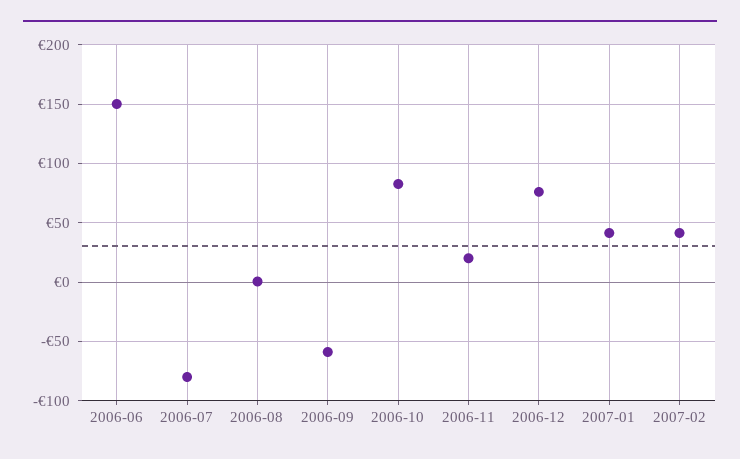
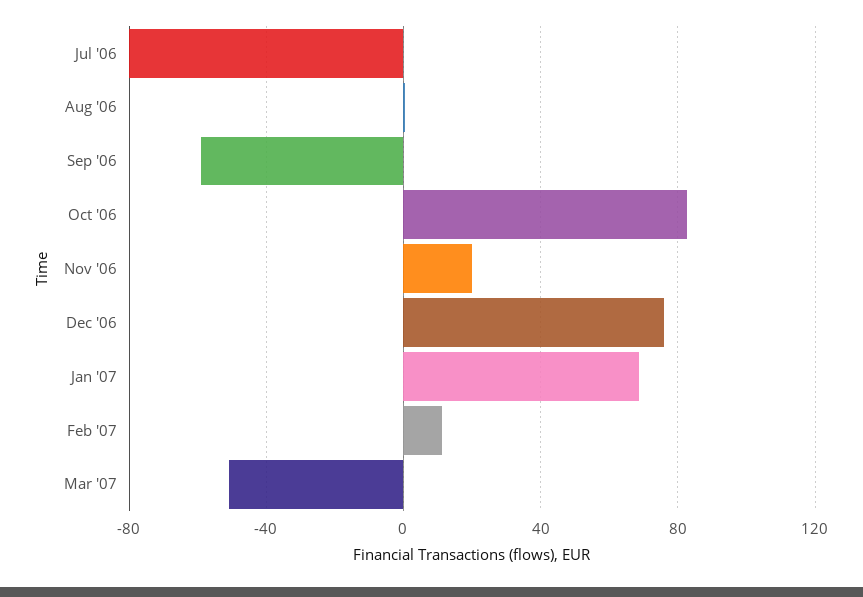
2006-06: 150 -> none
2007-01: 40 -> 70
2007-02: 40 -> 10
Mar '07: none -> -50

